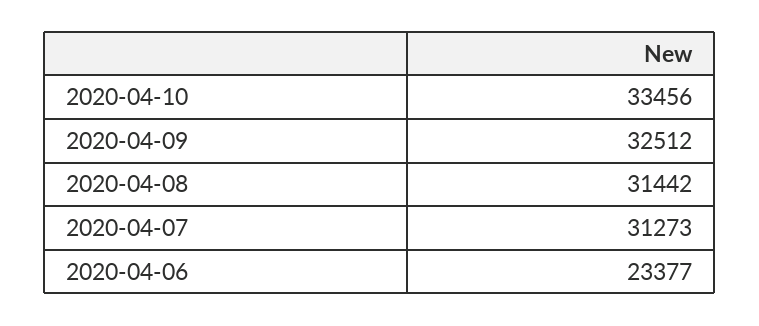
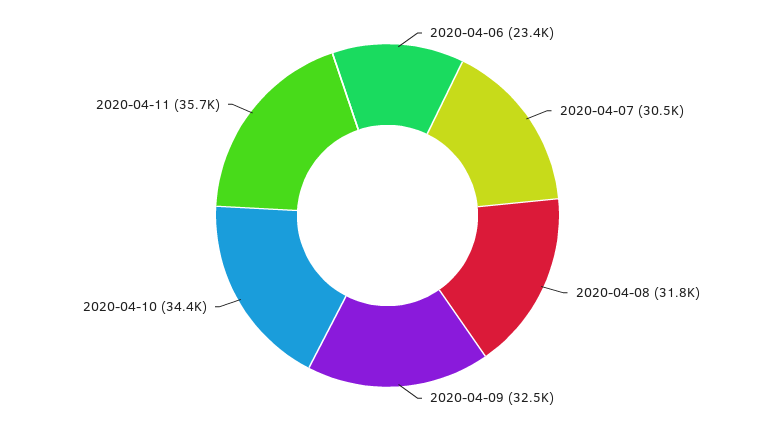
2020-04-10: 33456 -> 34400
2020-04-08: 31442 -> 31800
2020-04-07: 31273 -> 30500
2020-04-11: none -> 35700

